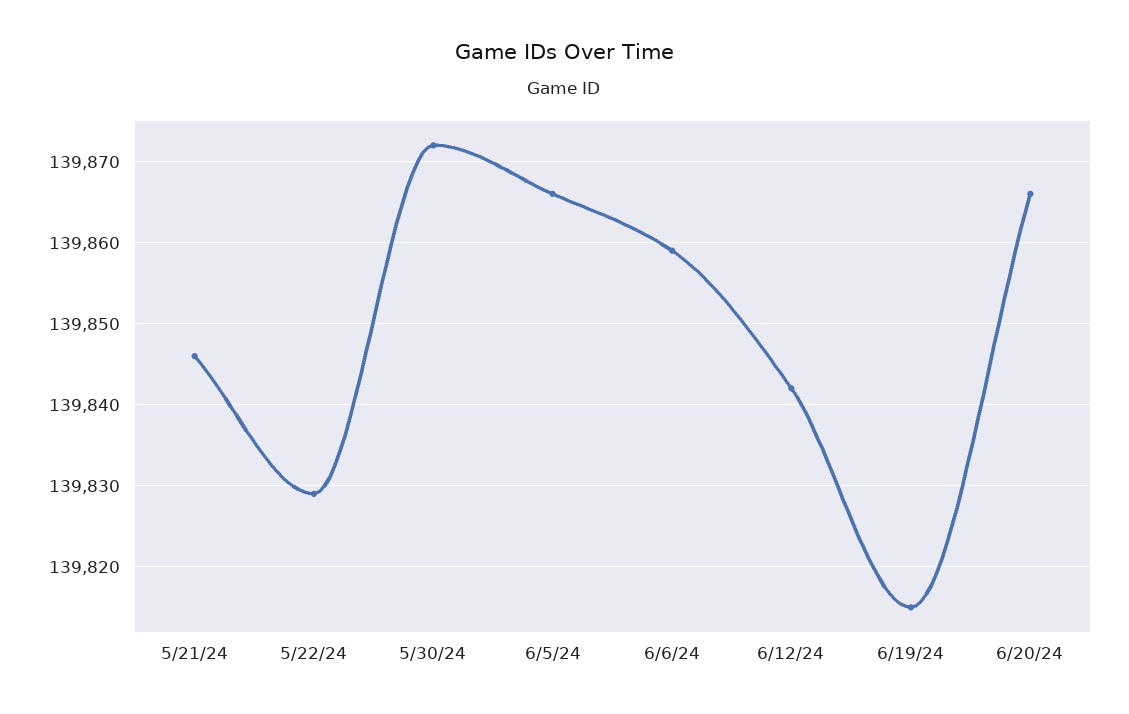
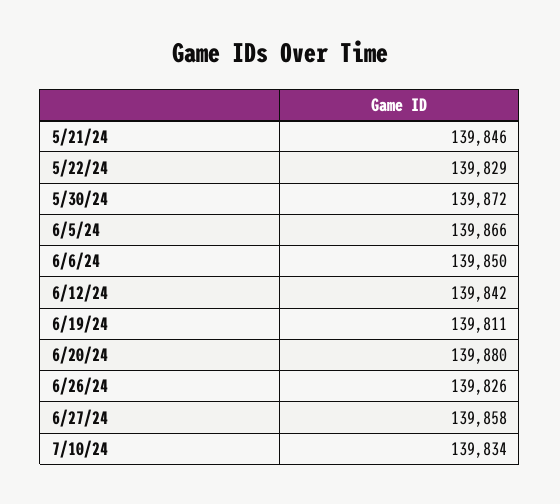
6/6/24: 139859 -> 139850
6/19/24: 139815 -> 139811
6/20/24: 139866 -> 139880
6/26/24: none -> 139826
6/27/24: none -> 139858
7/10/24: none -> 139834

